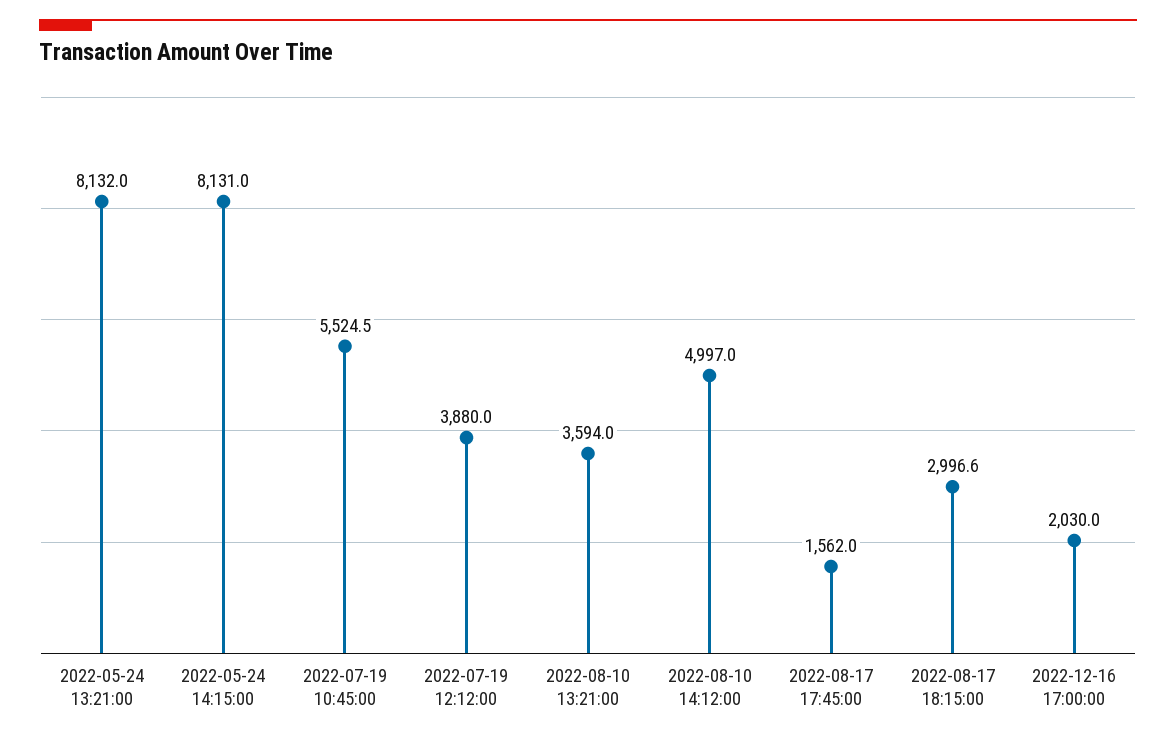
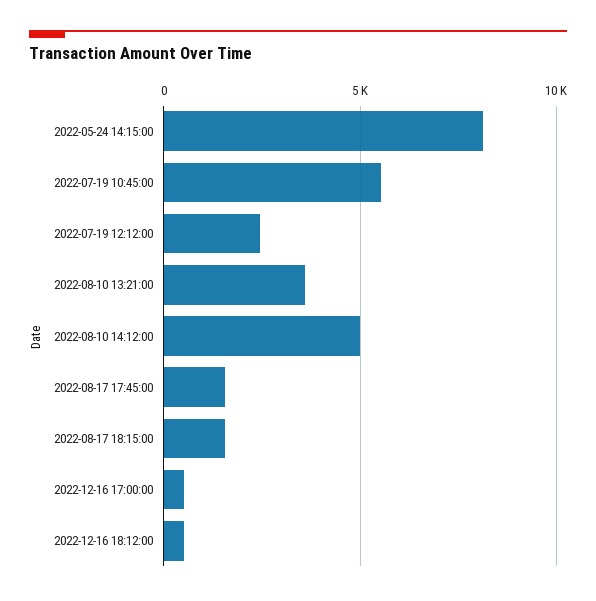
2022-05-24 13:21:00: 8132 -> none
2022-07-19 12:12:00: 3880 -> 2500
2022-08-17 18:15:00: 2996.6 -> 1500
2022-12-16 17:00:00: 2030 -> 500
2022-12-16 18:12:00: none -> 500

